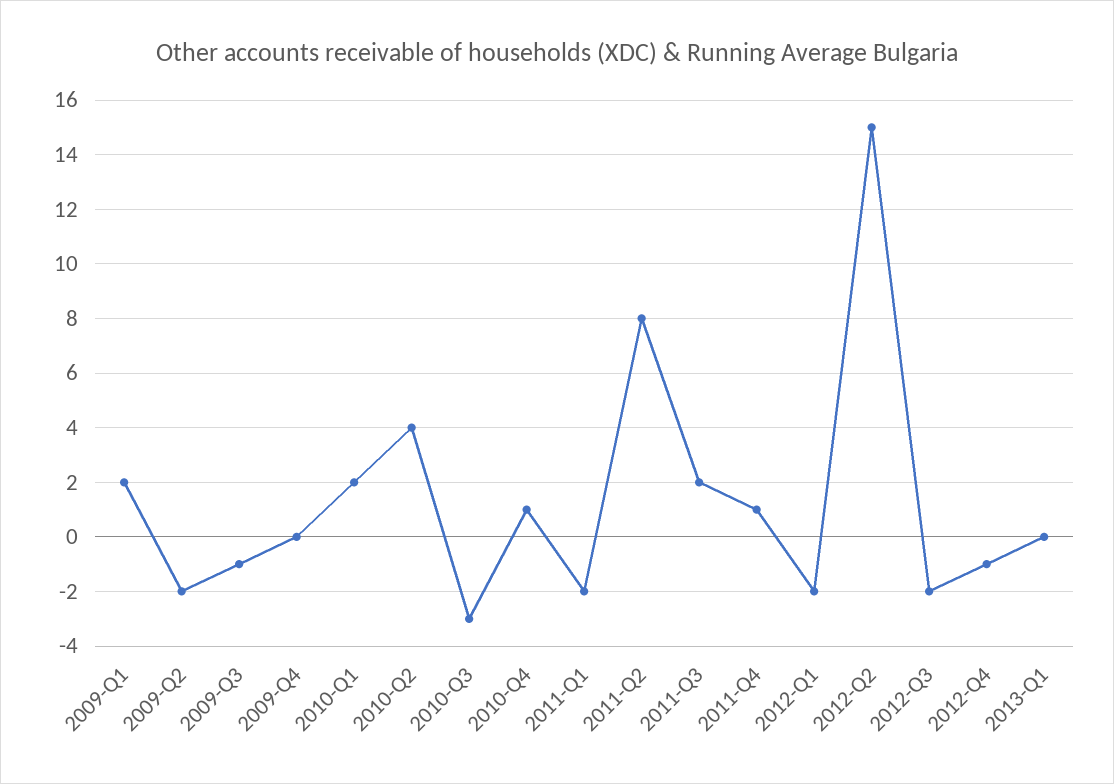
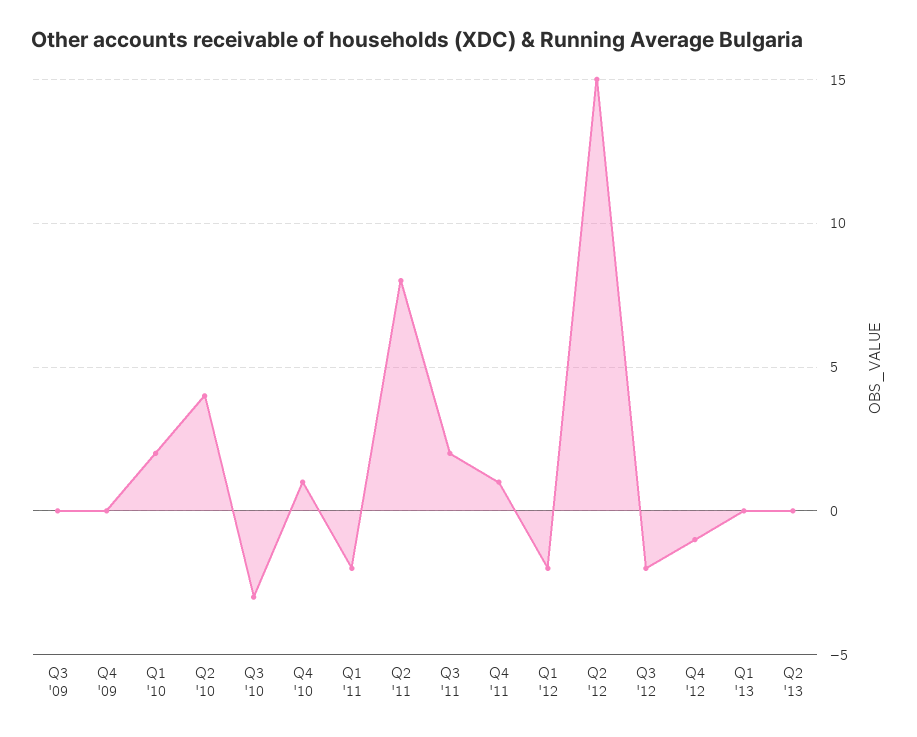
2009-Q1: 2 -> none
2009-Q2: -2 -> none
2009-Q3: -1 -> 0
Q2 '13: none -> 0

